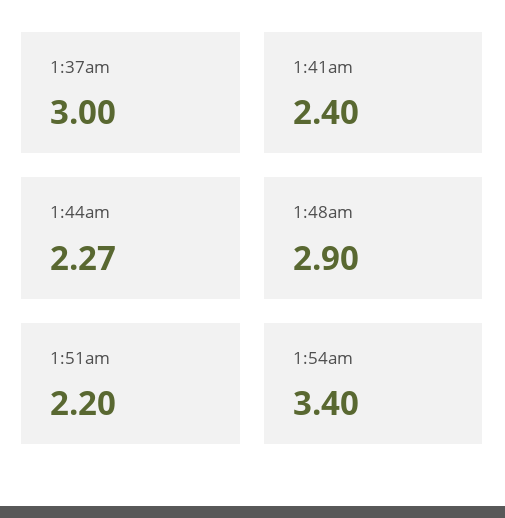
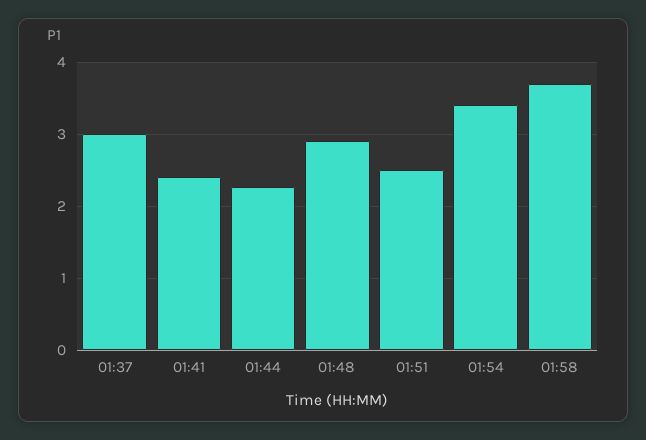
1:51am: 2.2 -> 2.5
01:58: none -> 3.7

